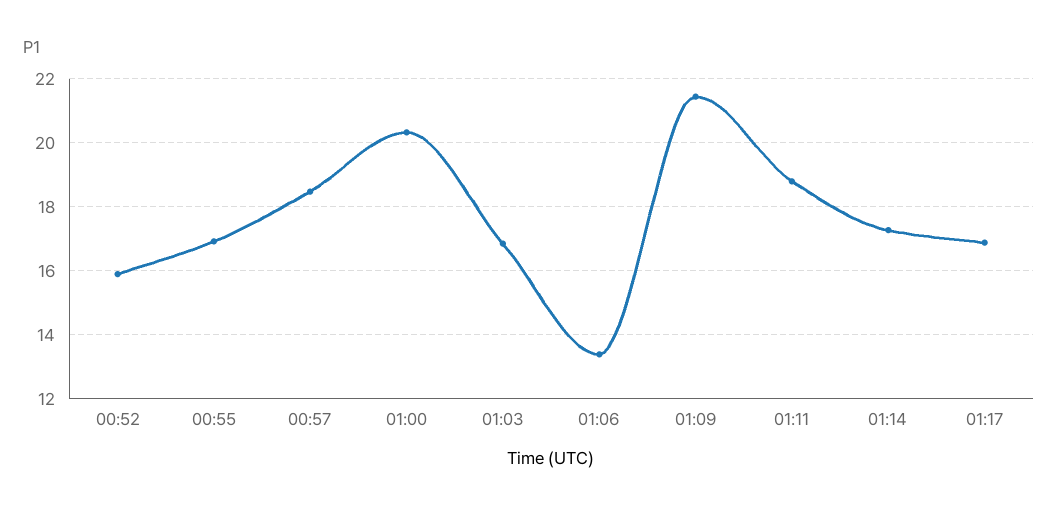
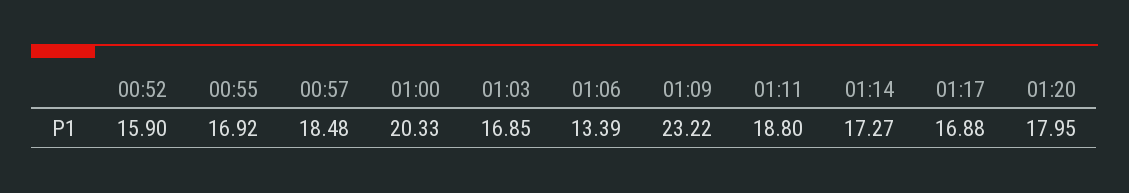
01:09: 21.4 -> 23.22
01:20: none -> 17.95

